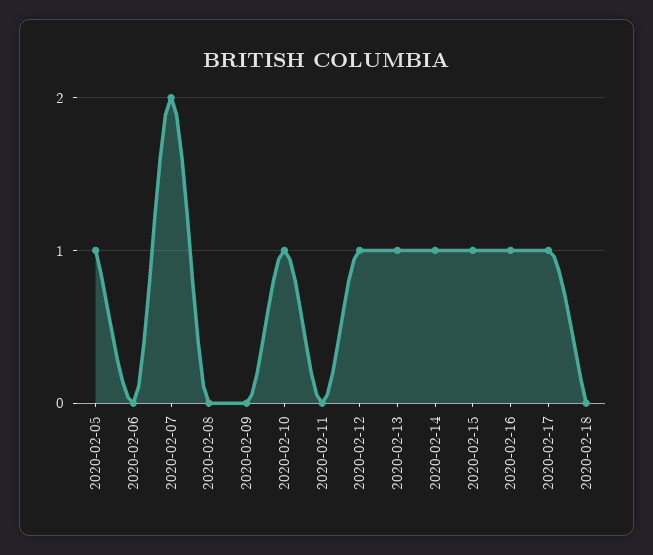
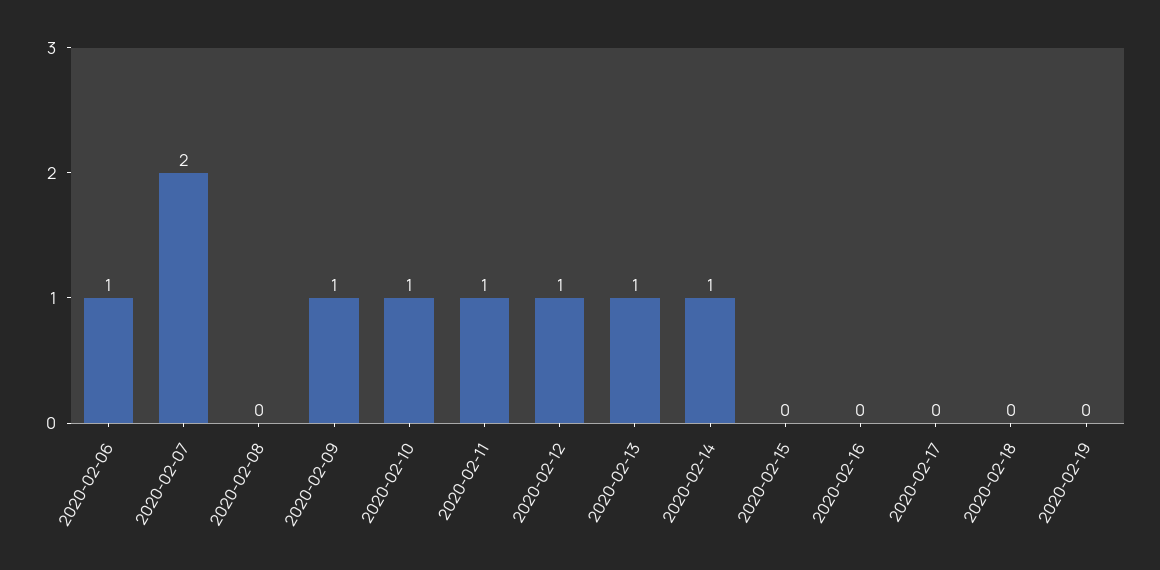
2020-02-05: 1 -> none
2020-02-06: 0 -> 1
2020-02-09: 0 -> 1
2020-02-11: 0 -> 1
2020-02-15: 1 -> 0
2020-02-16: 1 -> 0
2020-02-17: 1 -> 0
2020-02-19: none -> 0

